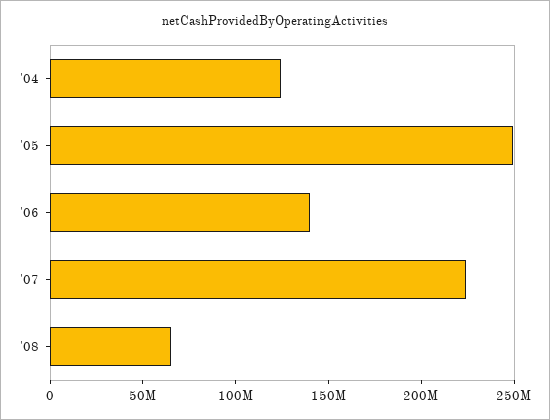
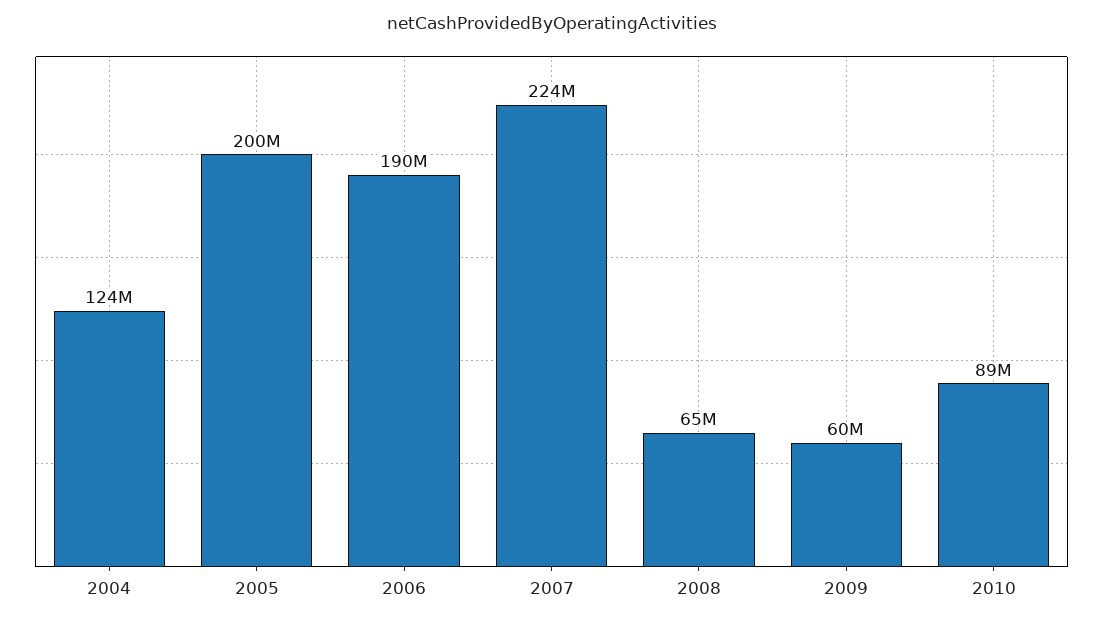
'05: 250000000 -> 200000000
'06: 140000000 -> 190000000
2009: none -> 60000000
2010: none -> 89000000

